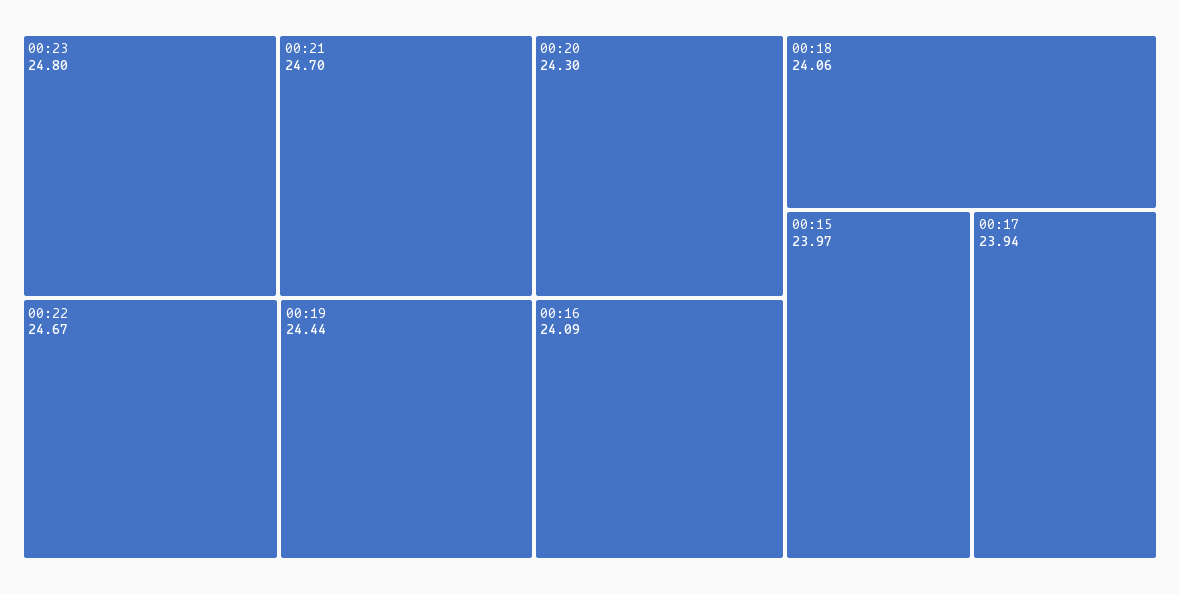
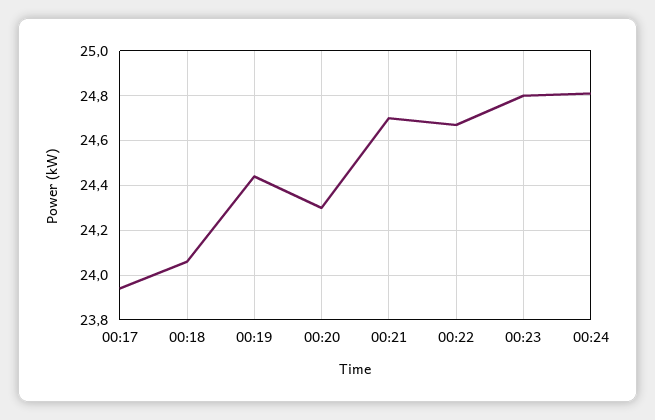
00:16: 24.09 -> none
00:15: 23.97 -> none
00:24: none -> 24.8

